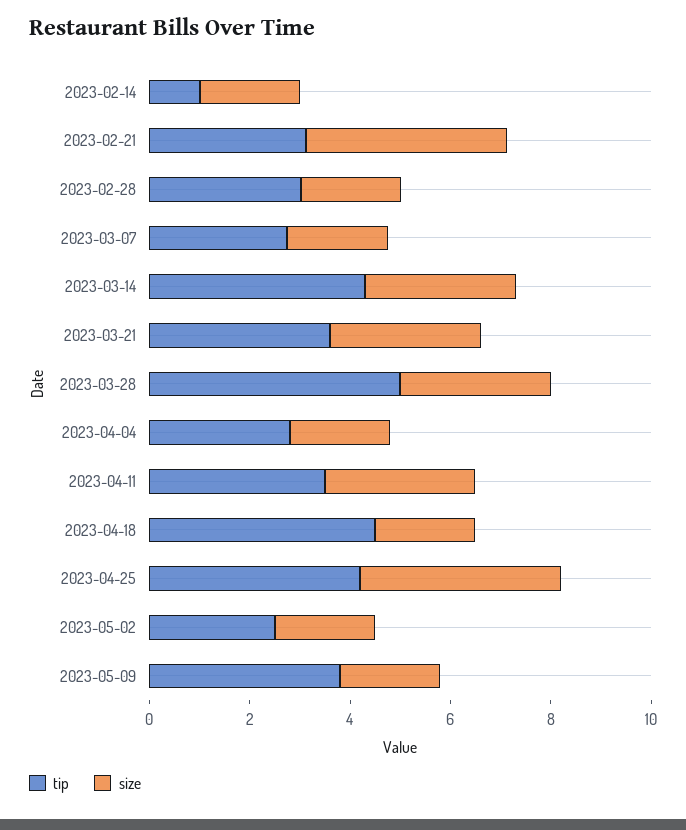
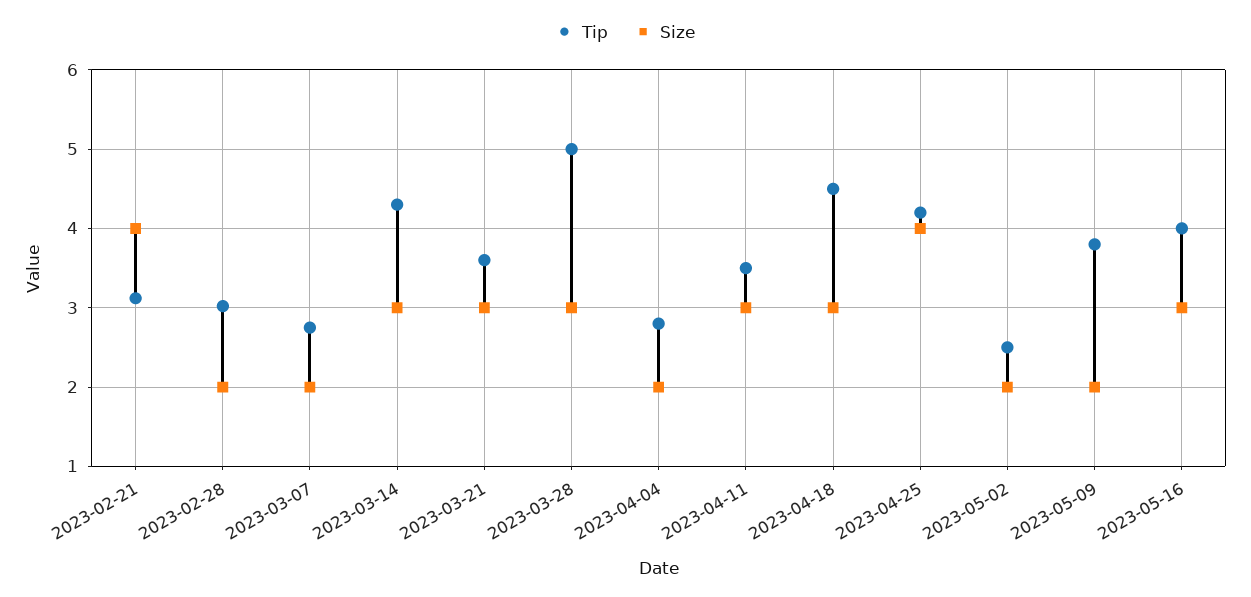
tip, 2023-02-14: 1 -> none
size, 2023-02-14: 2 -> none
size, 2023-04-18: 2 -> 3
tip, 2023-05-16: none -> 4
size, 2023-05-16: none -> 3

